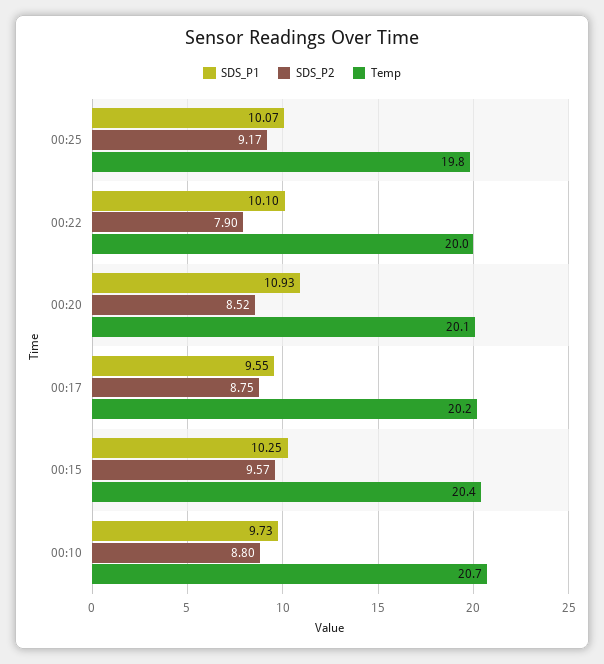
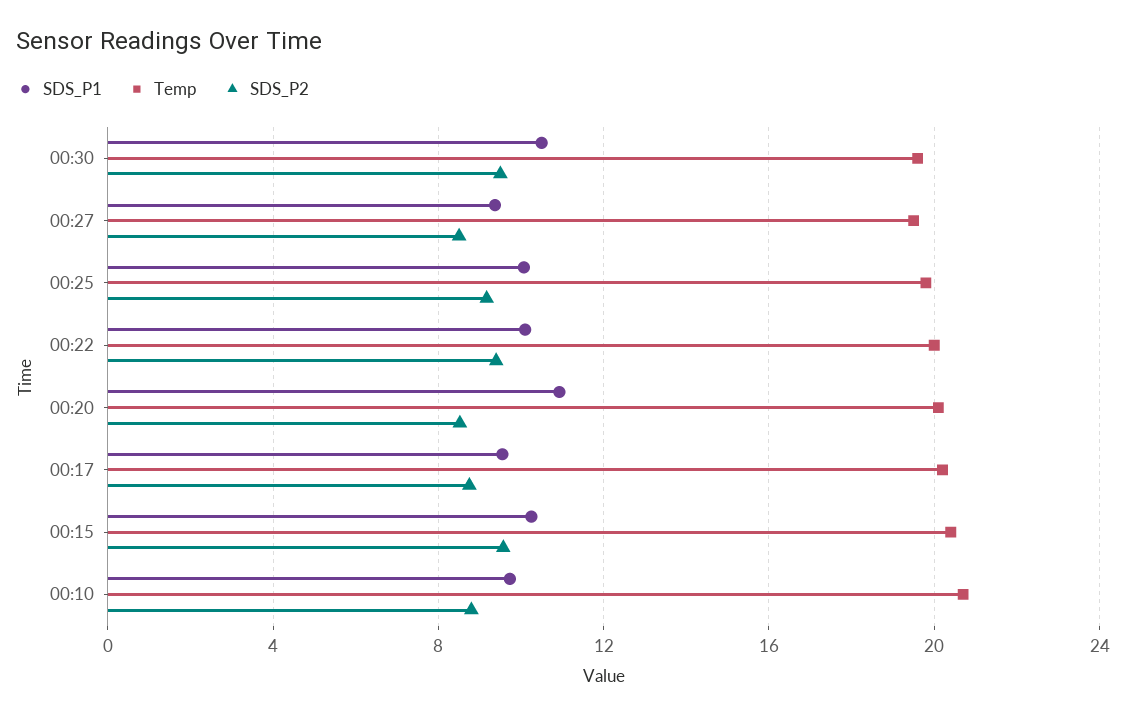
SDS_P2, 00:22: 7.9 -> 9.5
SDS_P1, 00:30: none -> 10.5
Temp, 00:30: none -> 19.5
SDS_P2, 00:30: none -> 9.5
SDS_P1, 00:27: none -> 9.5
Temp, 00:27: none -> 19.5
SDS_P2, 00:27: none -> 8.5

